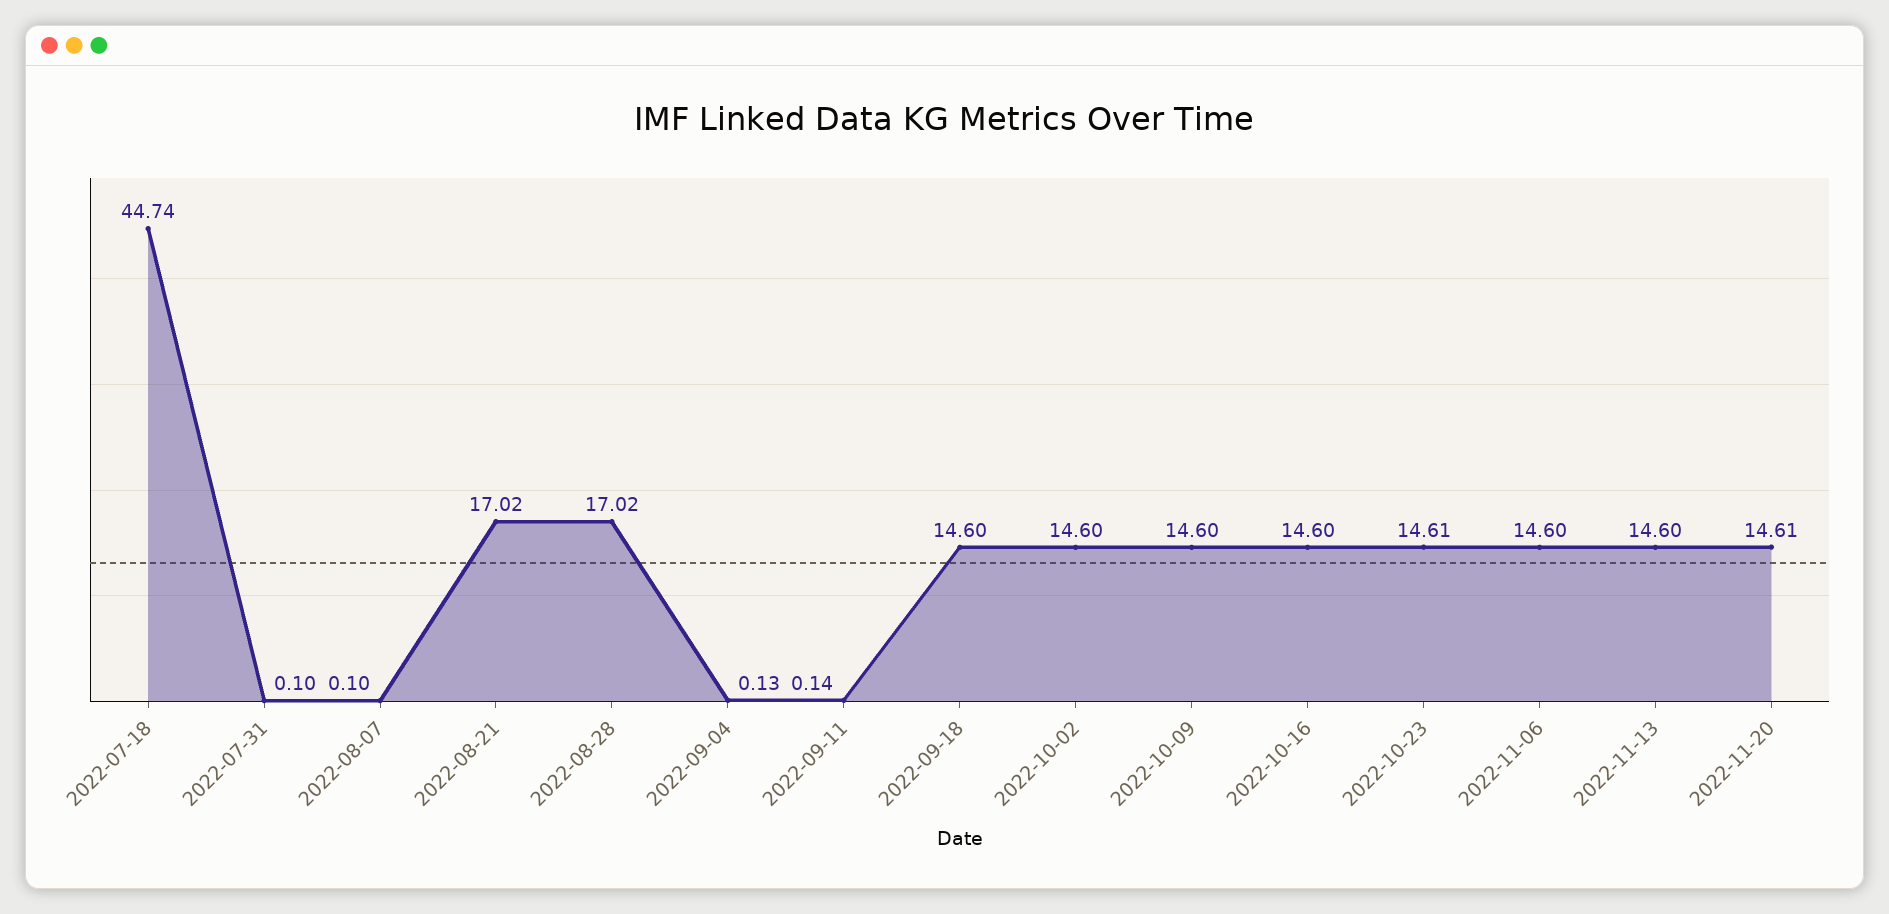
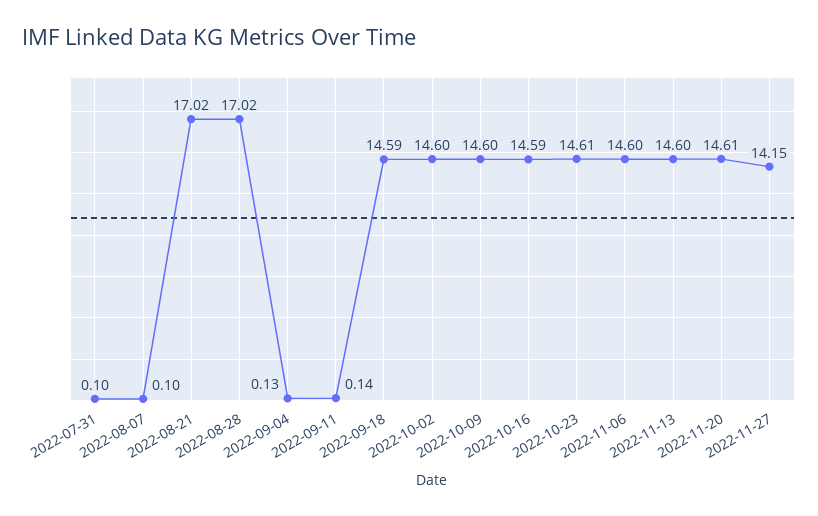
2022-07-18: 44.74 -> none
2022-09-18: 14.6 -> 14.59
2022-10-16: 14.6 -> 14.59
2022-11-27: none -> 14.15

